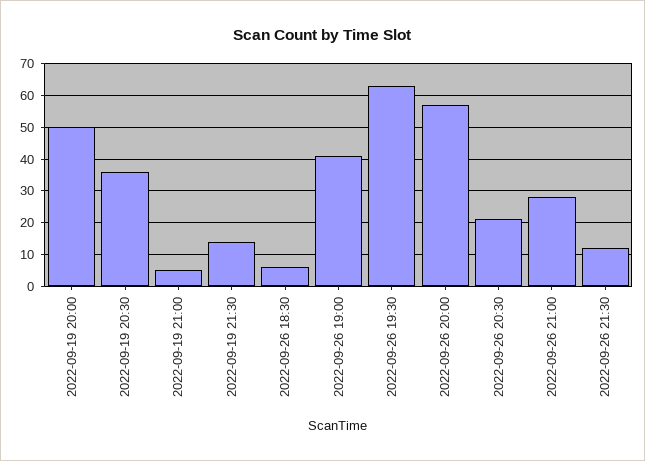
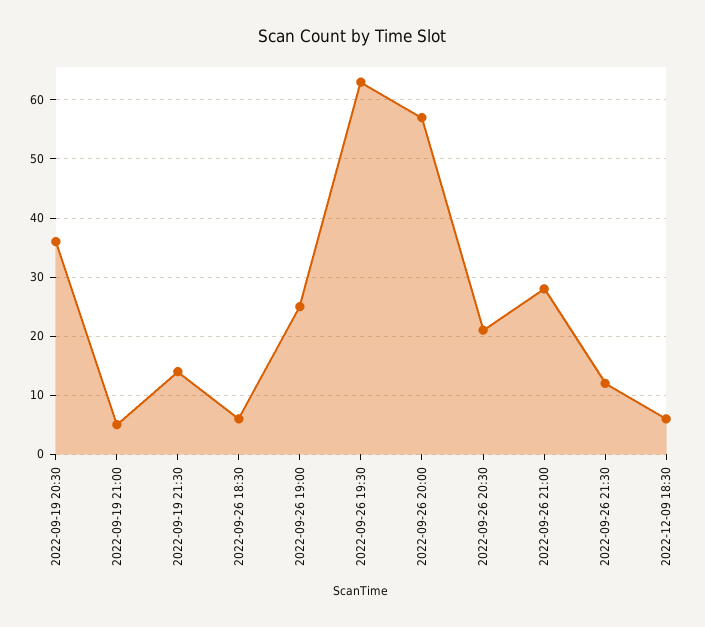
2022-09-19 20:00: 50 -> none
2022-09-26 19:00: 40 -> 25
2022-12-09 18:30: none -> 5

